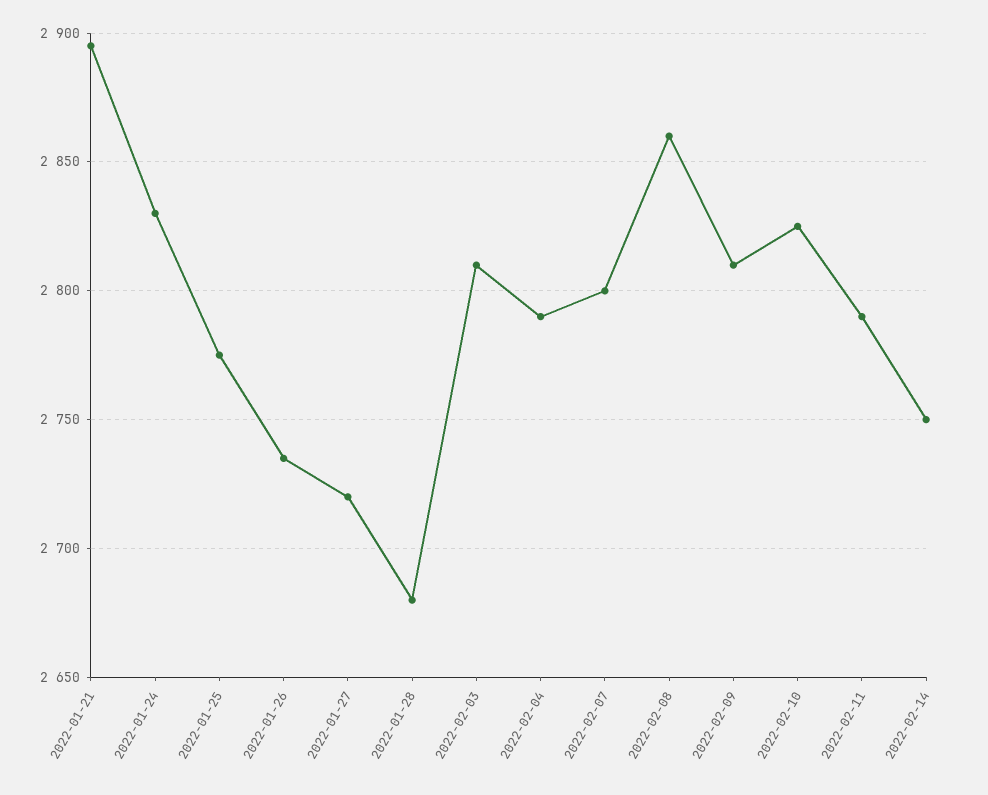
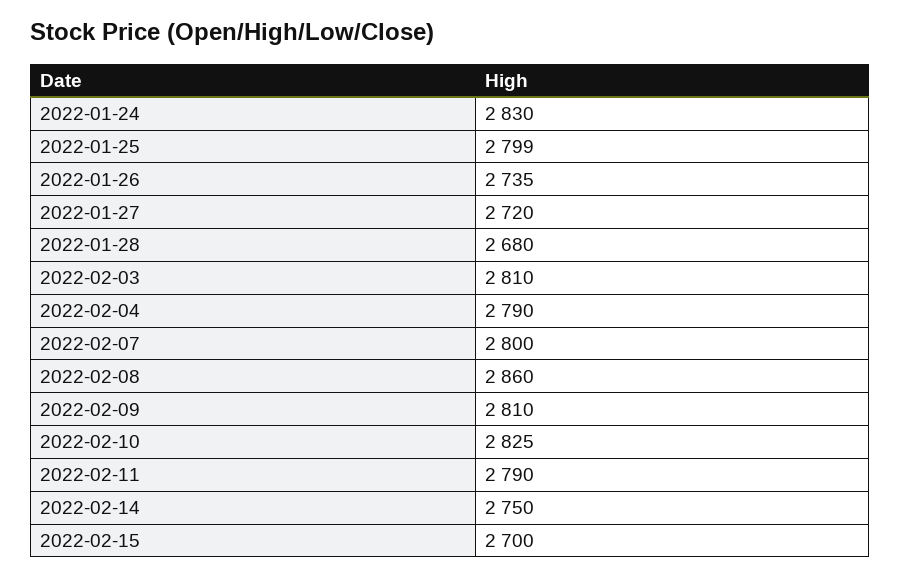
2022-01-21: 2895 -> none
2022-01-25: 2775 -> 2799
2022-02-15: none -> 2700

